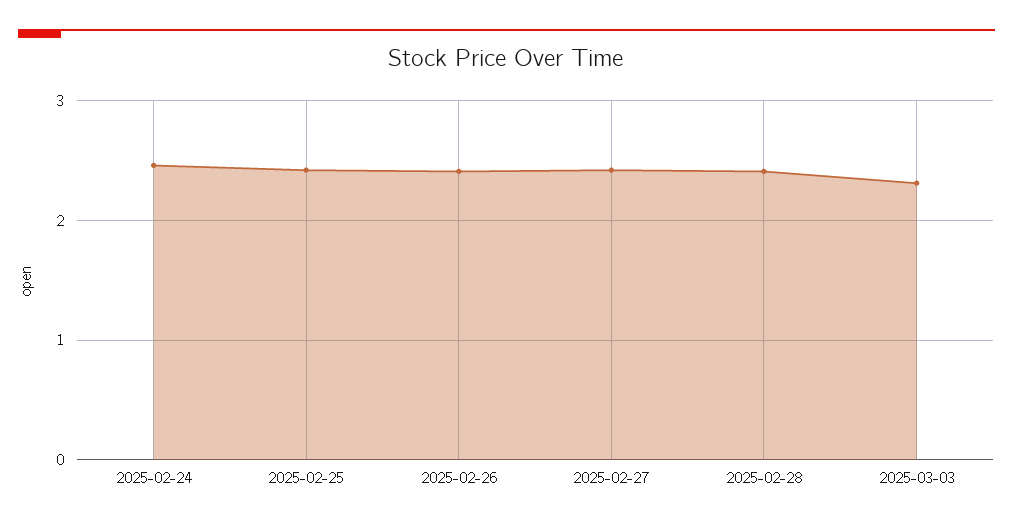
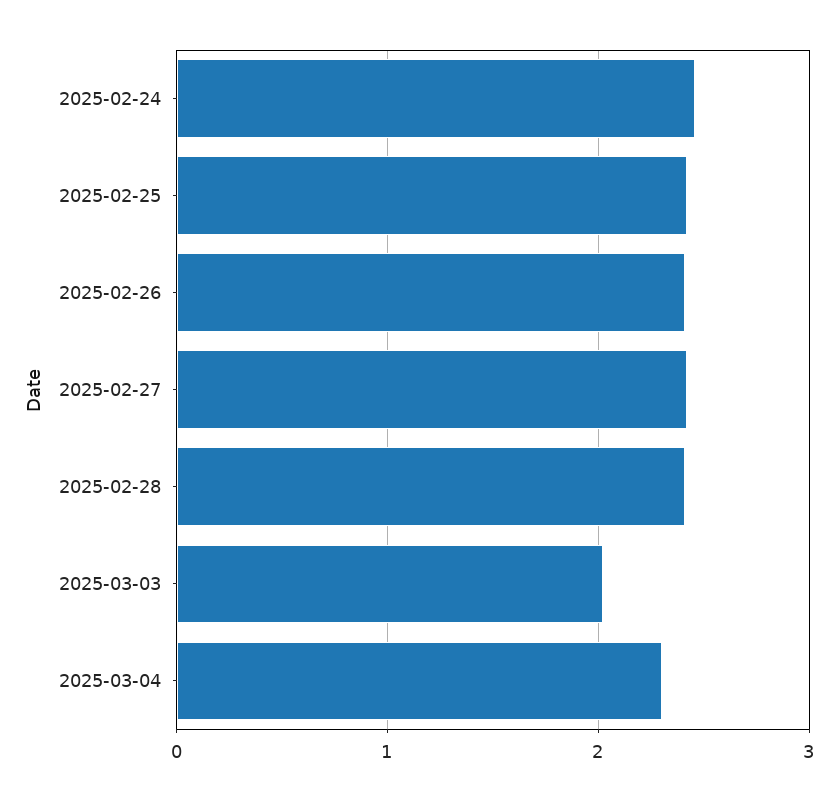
2025-03-03: 2.3 -> 2
2025-03-04: none -> 2.3

